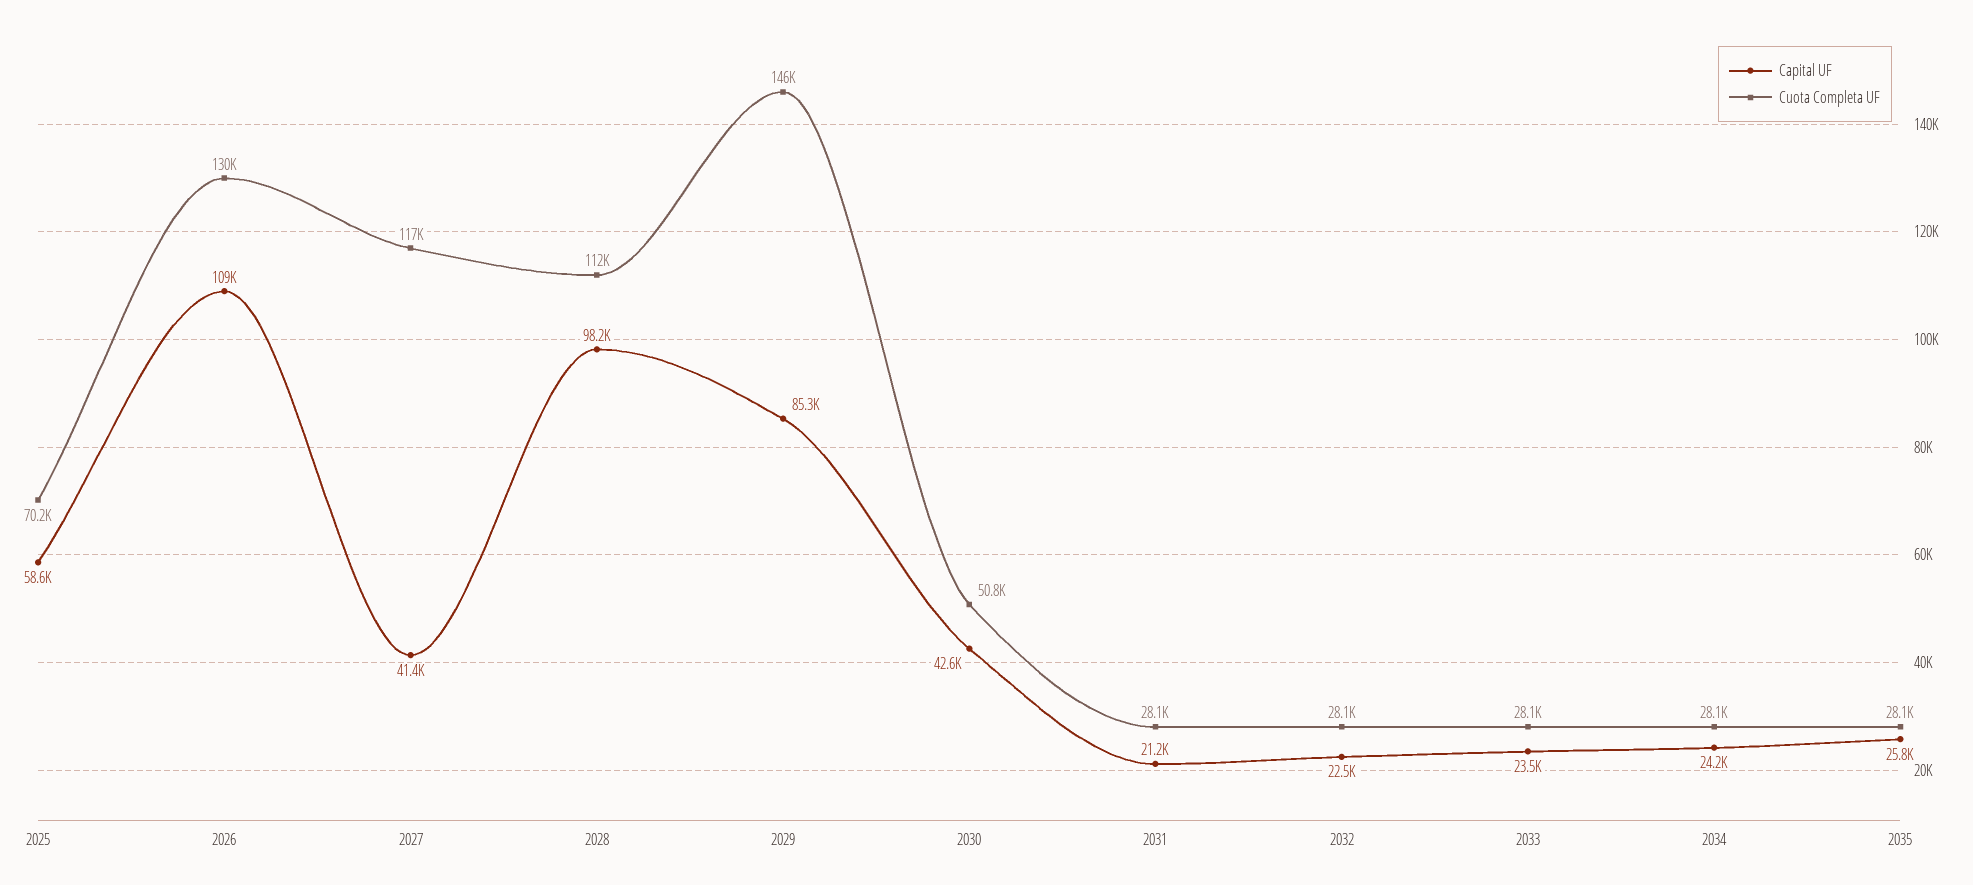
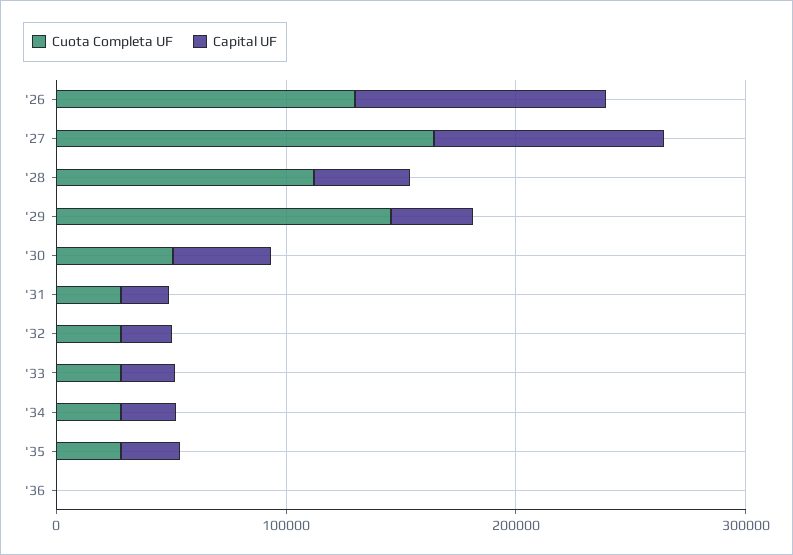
Capital UF, 2025: 58600 -> none
Cuota Completa UF, 2025: 70200 -> none
Capital UF, 2027: 41400 -> 100000
Cuota Completa UF, 2027: 117000 -> 160000
Capital UF, 2028: 98200 -> 40000
Capital UF, 2029: 85300 -> 40000
Cuota Completa UF, '36: none -> 0
Capital UF, '36: none -> 0

